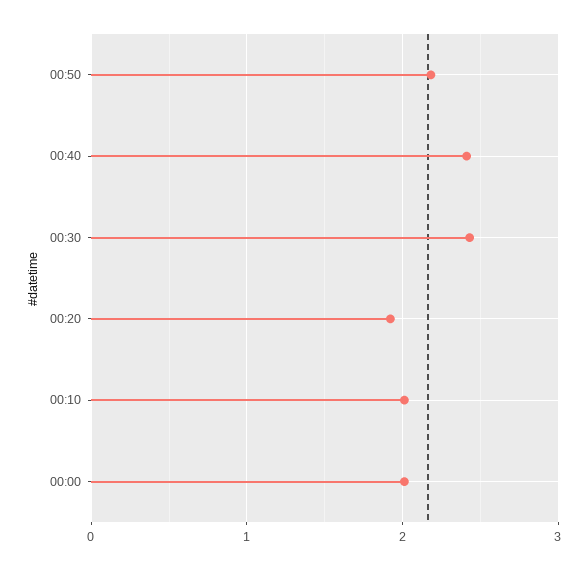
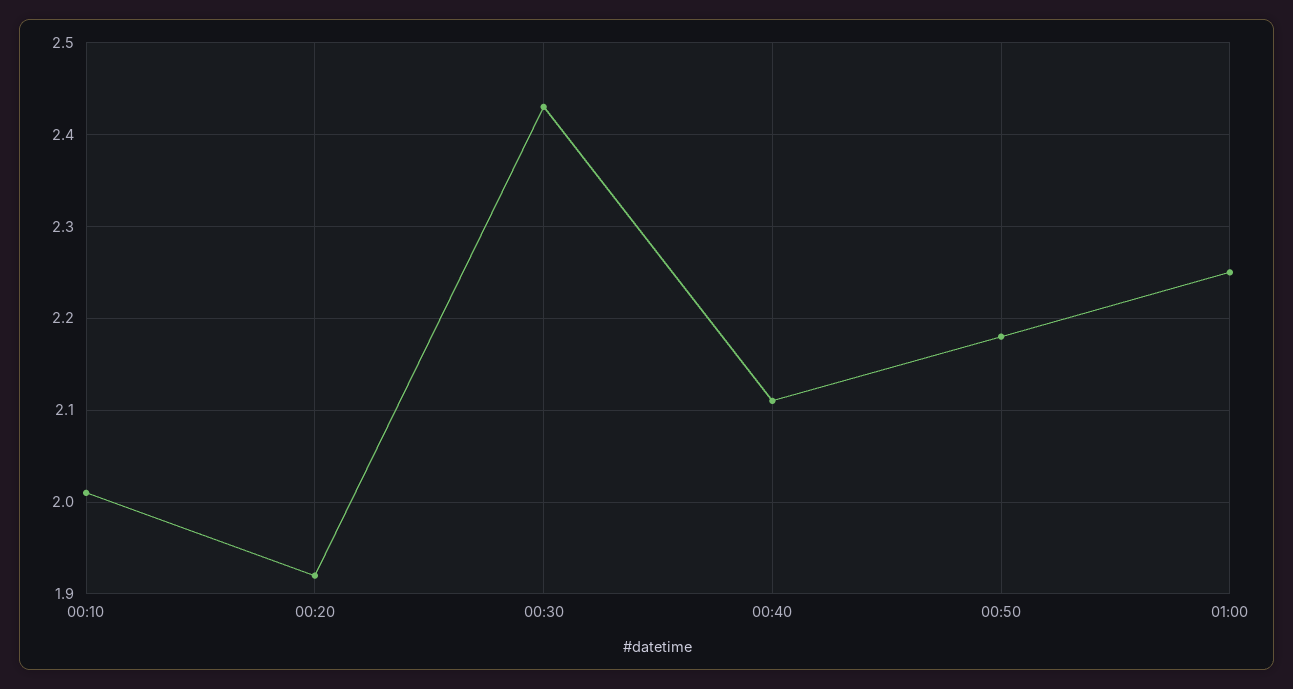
00:40: 2.4 -> 2.11
00:00: 2 -> none
01:00: none -> 2.25

